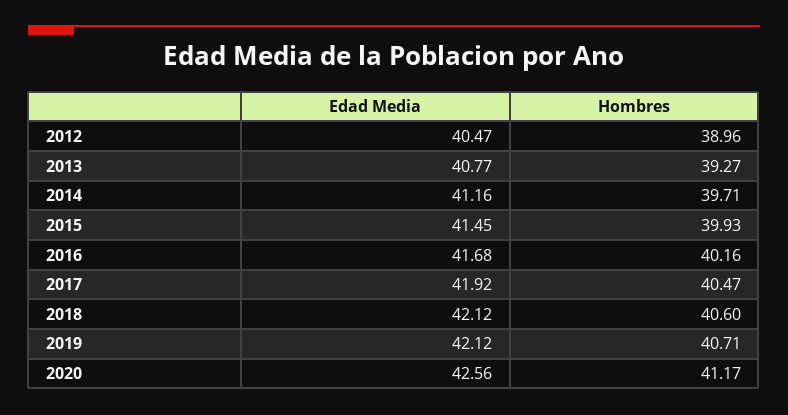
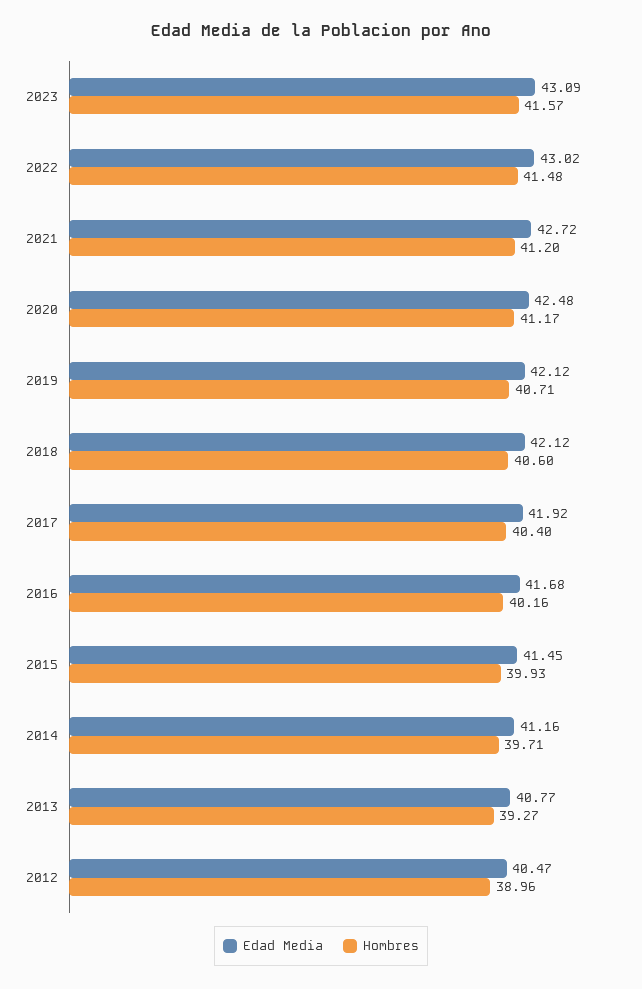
Hombres, 2017: 40.47 -> 40.4
Edad Media, 2020: 42.56 -> 42.48
Edad Media, 2023: none -> 43.09
Hombres, 2023: none -> 41.57
Edad Media, 2022: none -> 43.02
Hombres, 2022: none -> 41.48
Edad Media, 2021: none -> 42.72
Hombres, 2021: none -> 41.2

